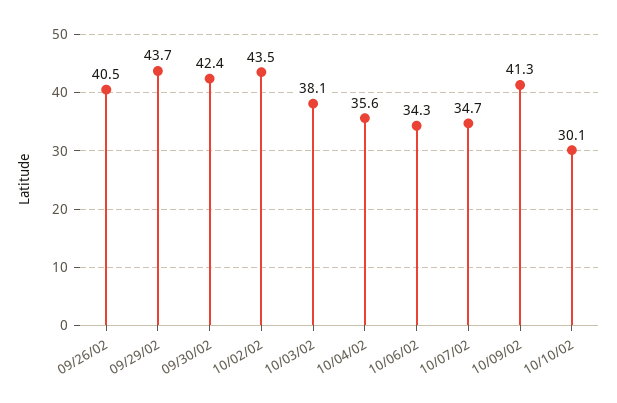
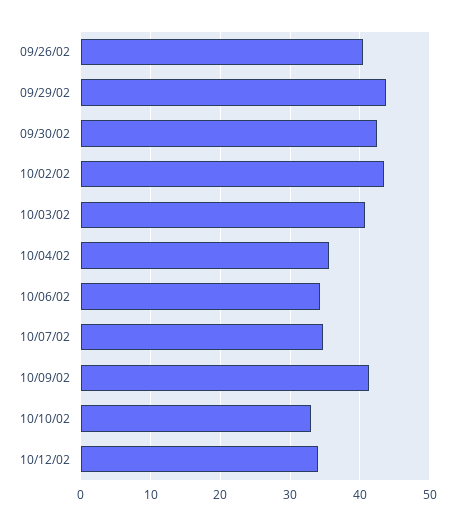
10/03/02: 38.1 -> 41
10/10/02: 30.1 -> 33
10/12/02: none -> 34

